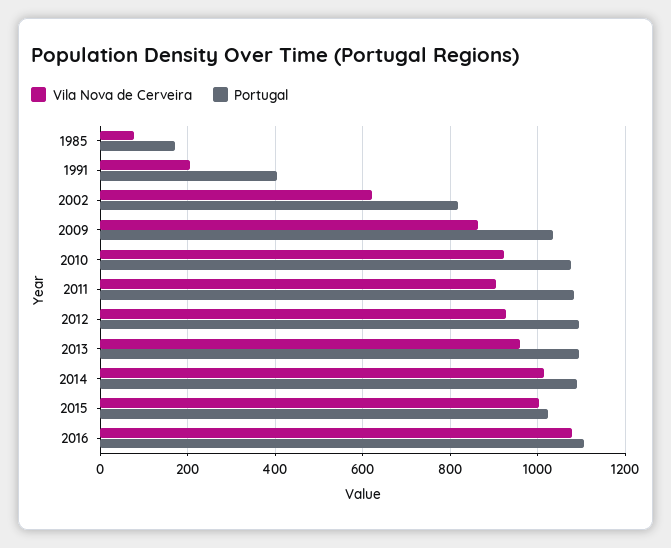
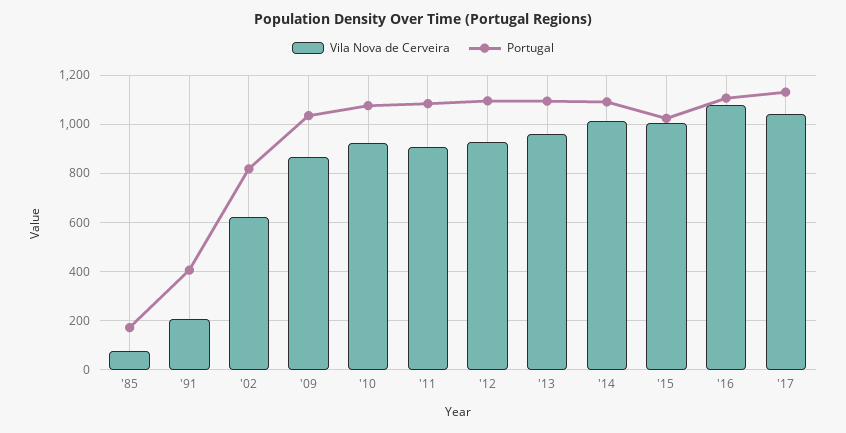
Vila Nova de Cerveira, '17: none -> 1050
Portugal, '17: none -> 1125

